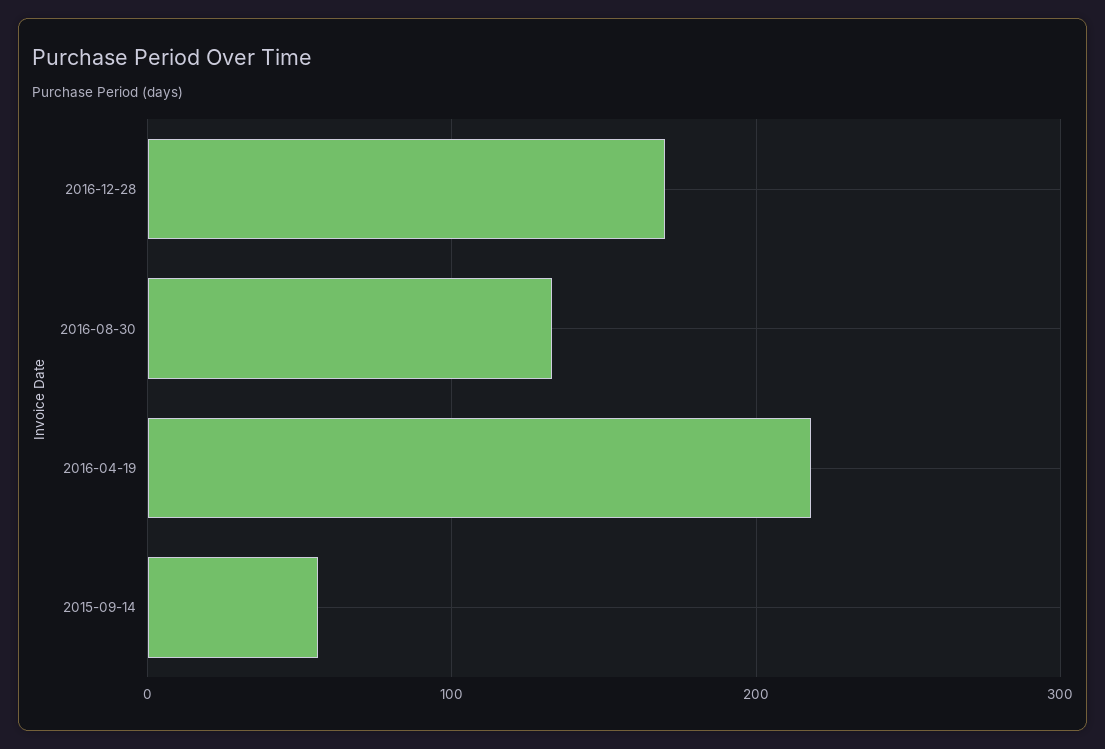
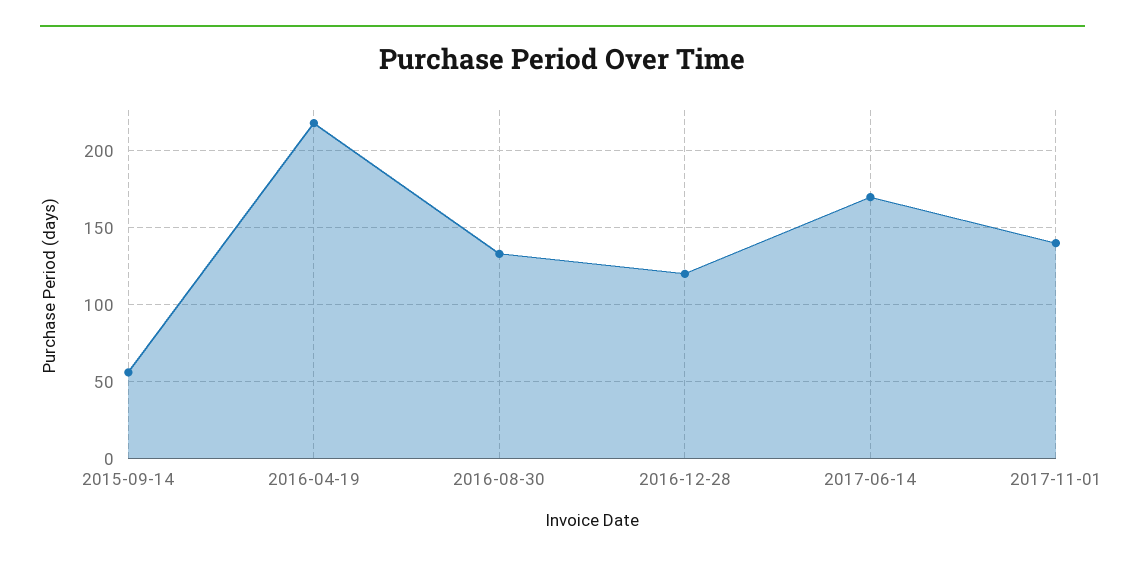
2016-12-28: 170 -> 120
2017-06-14: none -> 170
2017-11-01: none -> 140

